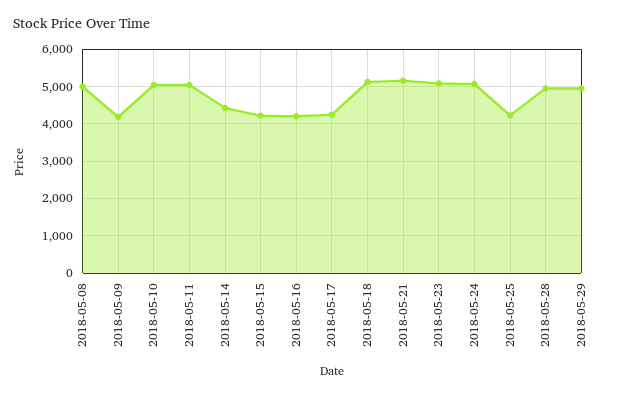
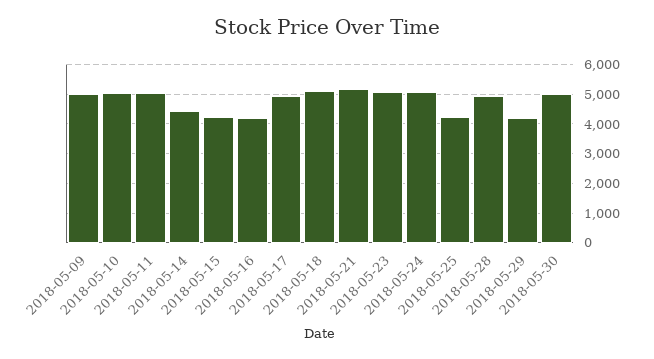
2018-05-08: 5000 -> none
2018-05-09: 4200 -> 5000
2018-05-17: 4200 -> 5000
2018-05-29: 5000 -> 4250
2018-05-30: none -> 5000

